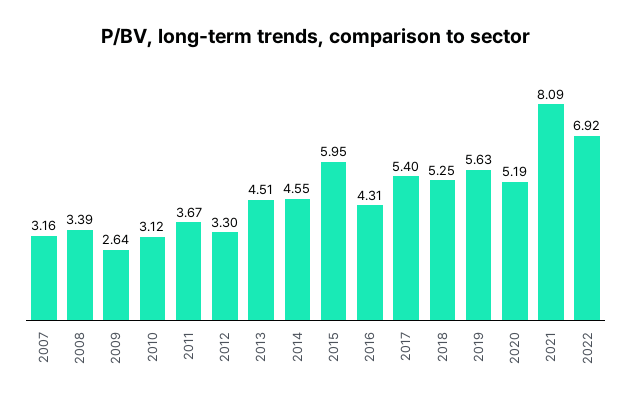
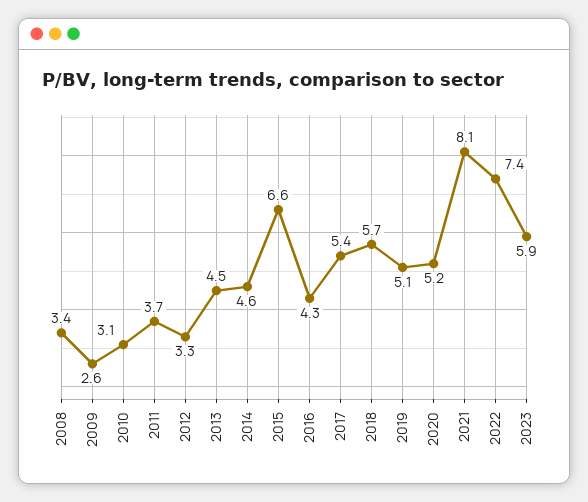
2007: 3.16 -> none
2015: 5.95 -> 6.6
2018: 5.25 -> 5.7
2019: 5.63 -> 5.1
2022: 6.92 -> 7.4
2023: none -> 5.9

